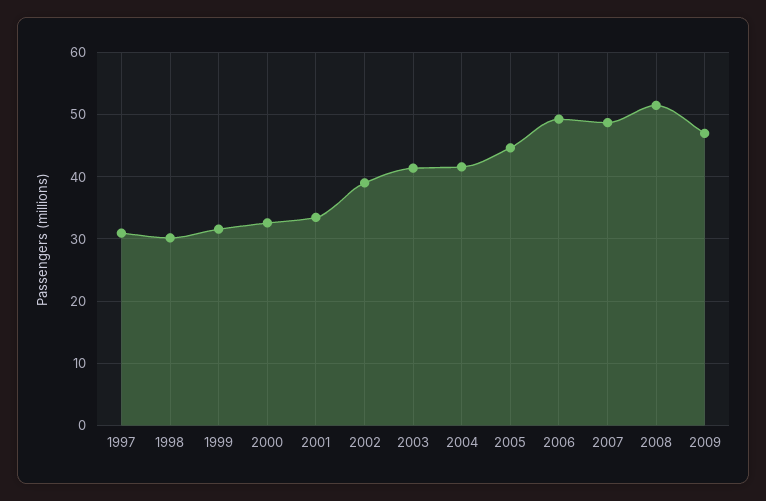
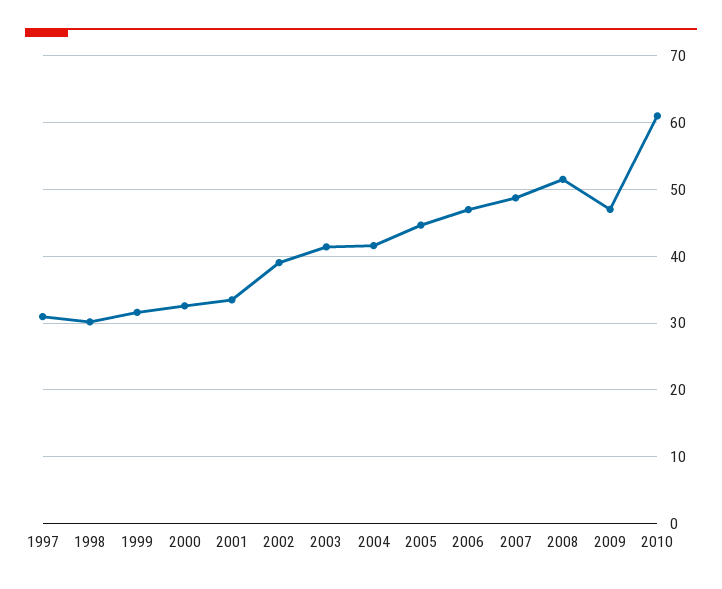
2006: 49 -> 47
2010: none -> 61

